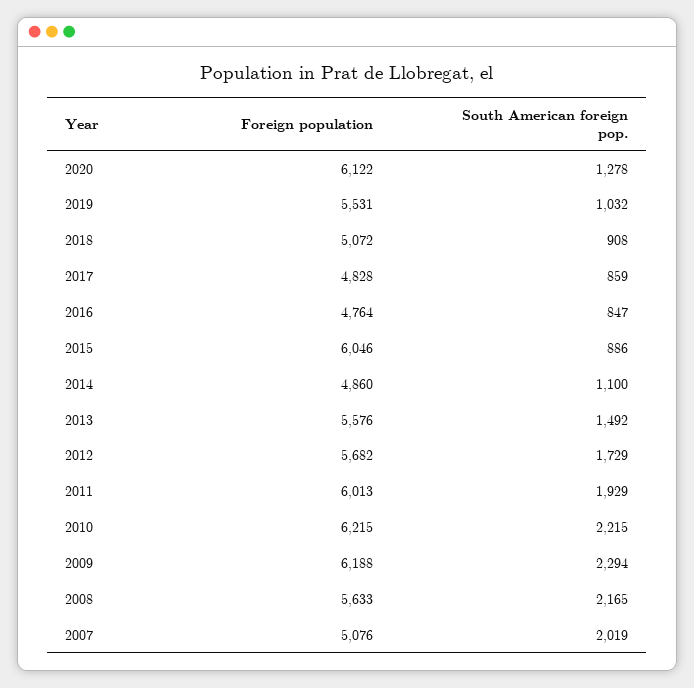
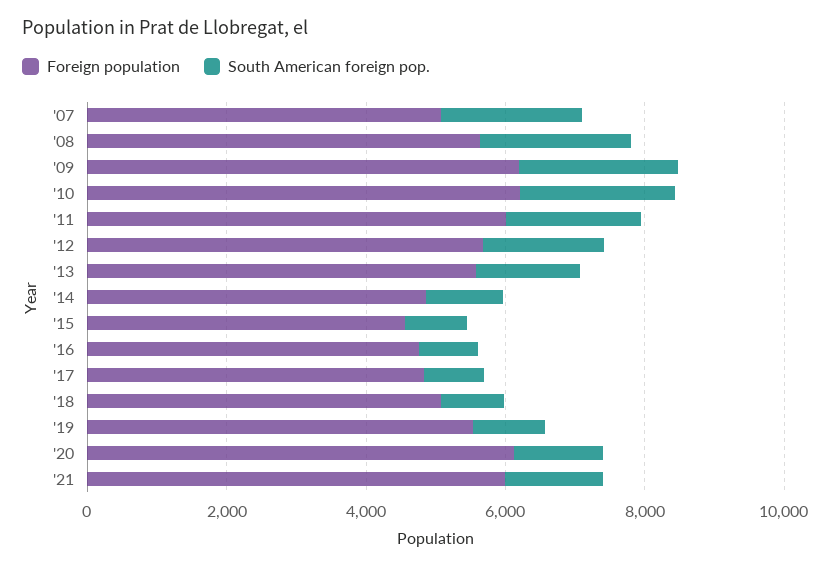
Foreign population, 2015: 6046 -> 4500
Foreign population, '21: none -> 6000
South American foreign pop., '21: none -> 1500

